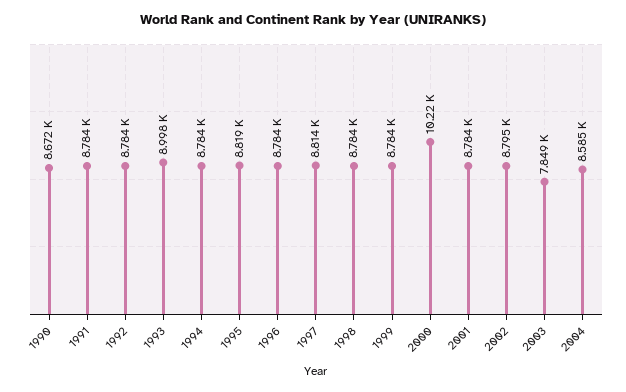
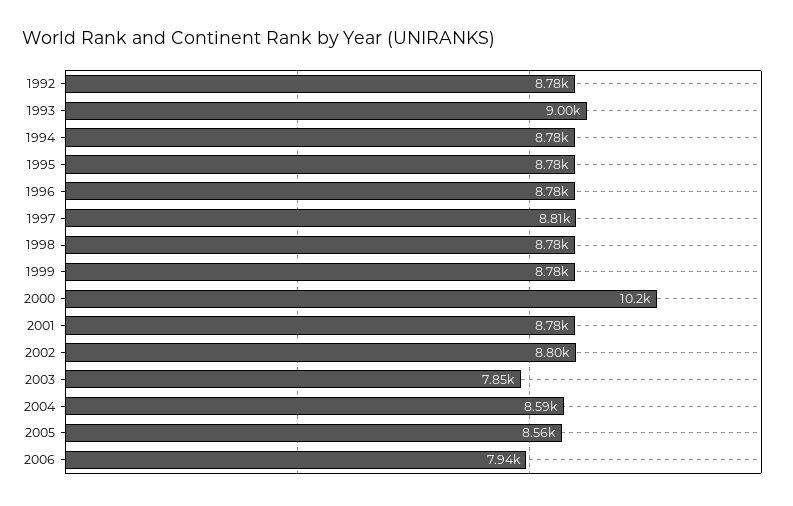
1990: 8672 -> none
1991: 8784 -> none
1995: 8819 -> 8780
2005: none -> 8560
2006: none -> 7940

